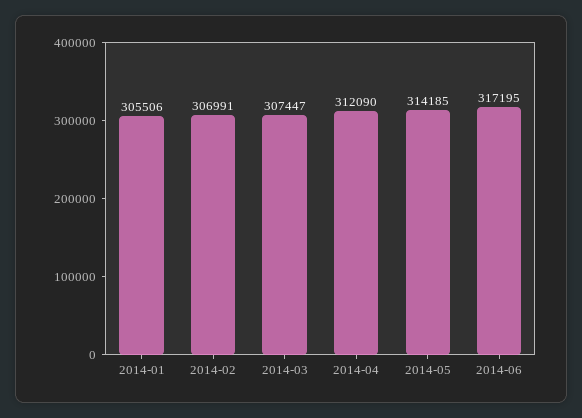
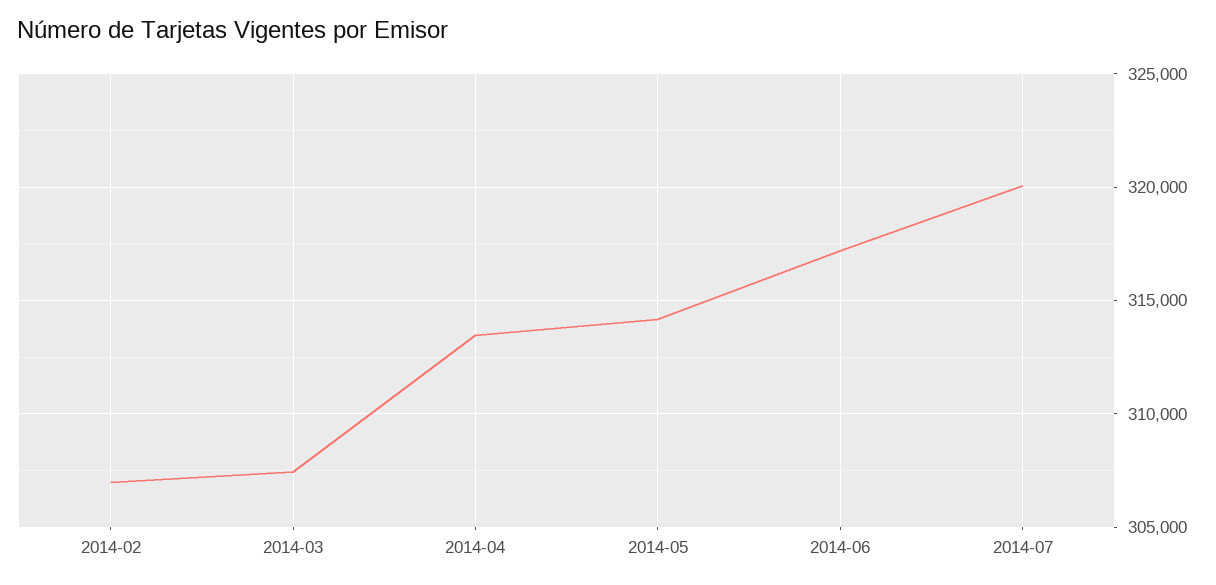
2014-01: 305506 -> none
2014-04: 312090 -> 313500
2014-07: none -> 320000

